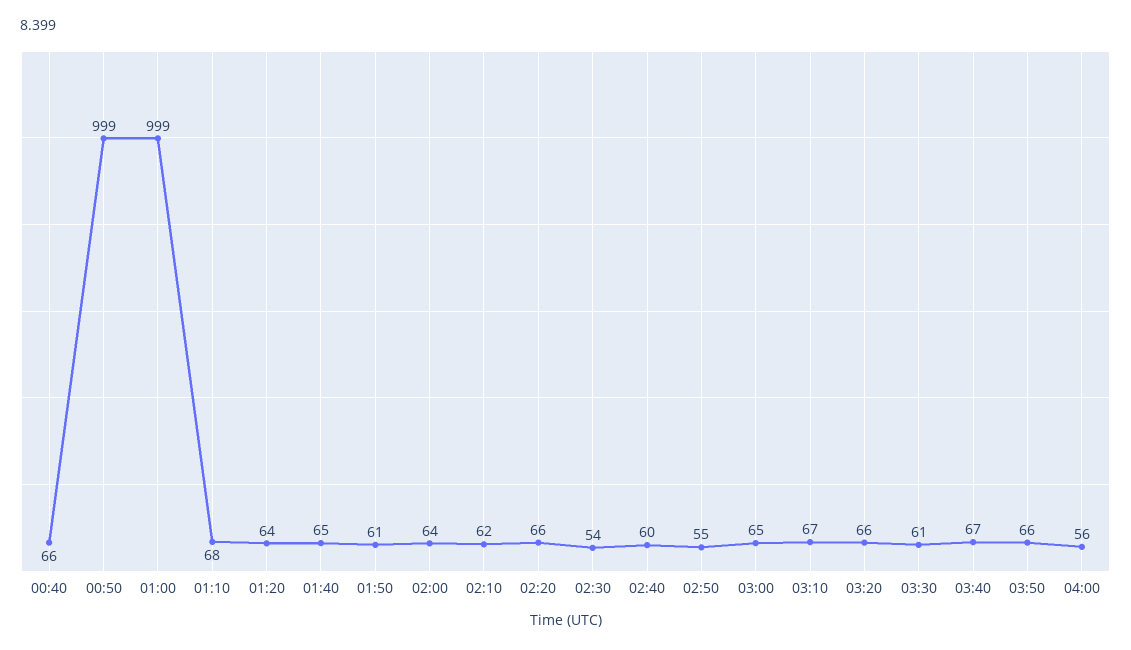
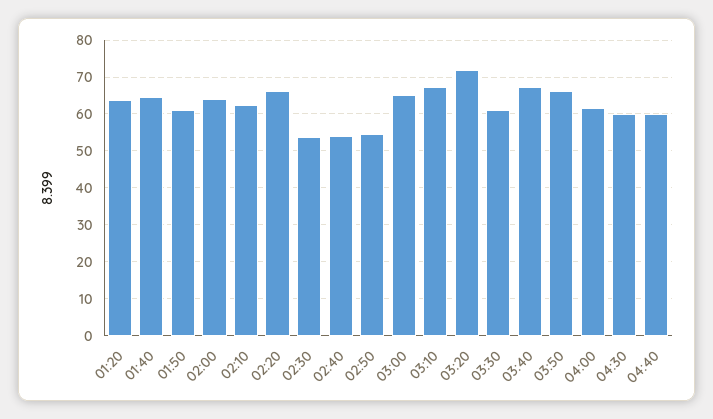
00:40: 66 -> none
00:50: 999 -> none
01:00: 999 -> none
01:10: 68 -> none
02:40: 60 -> 54
03:20: 66 -> 72
04:00: 56 -> 62
04:30: none -> 60
04:40: none -> 60

